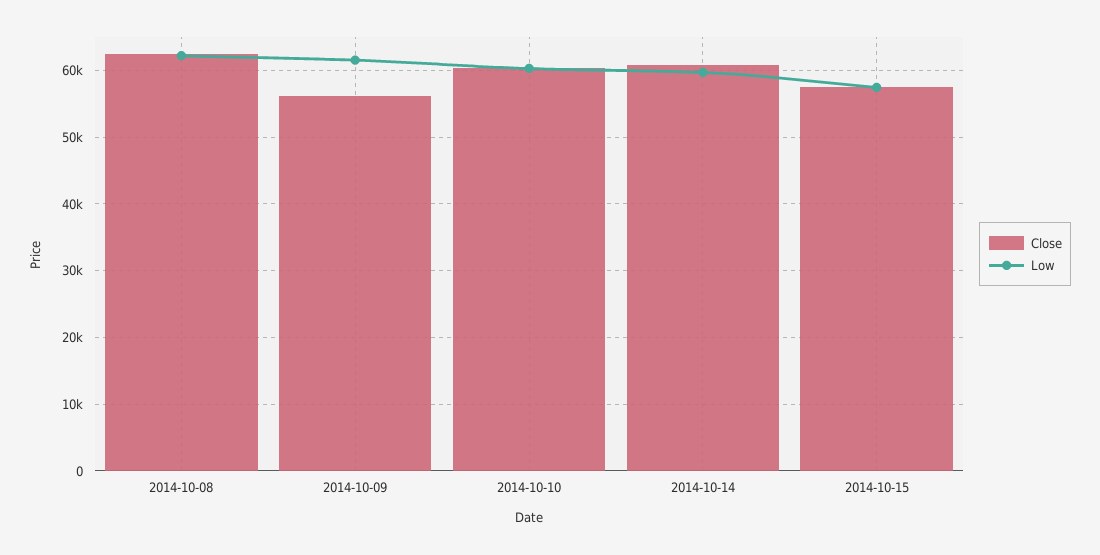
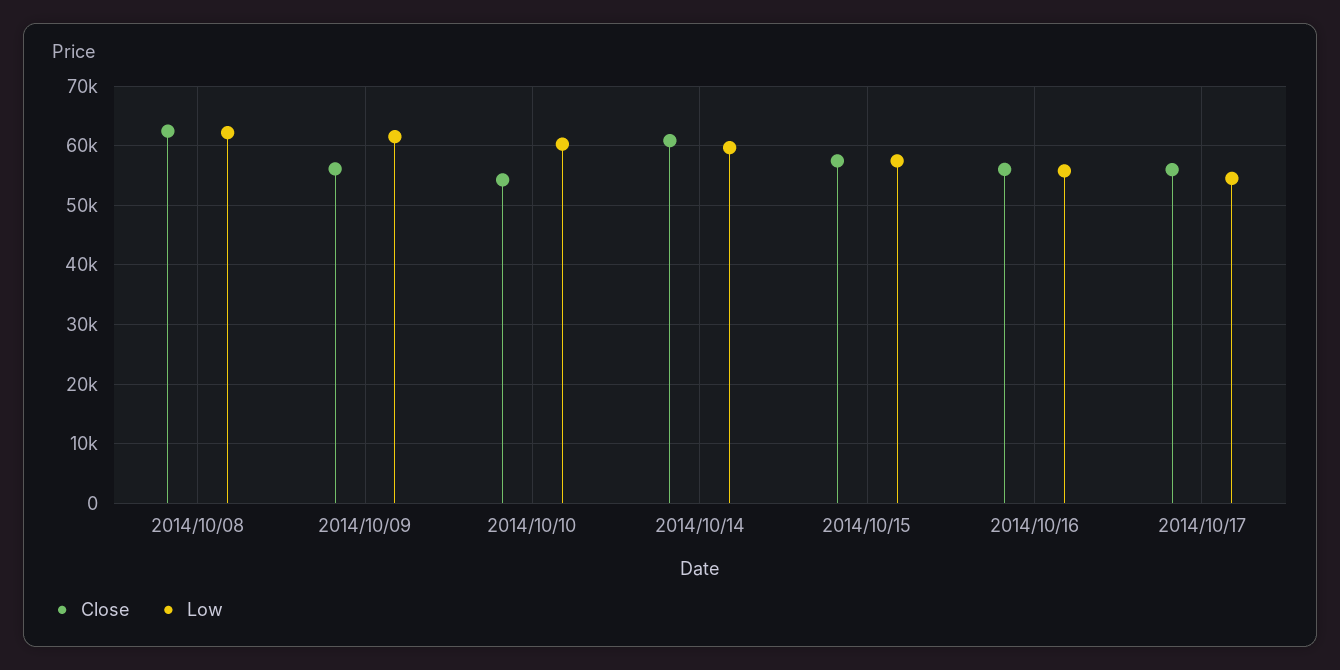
Close, 2014-10-10: 60000 -> 54000
Close, 2014/10/16: none -> 56000
Low, 2014/10/16: none -> 56000
Close, 2014/10/17: none -> 56000
Low, 2014/10/17: none -> 54000

